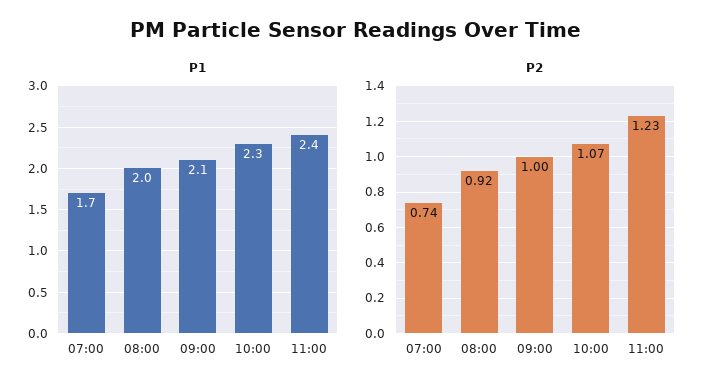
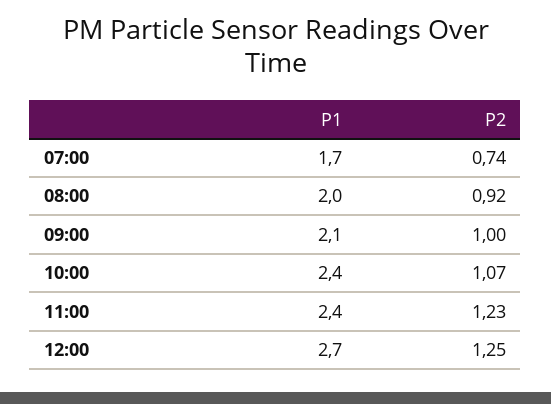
P1, 10:00: 2.3 -> 2.4
P1, 12:00: none -> 2.7
P2, 12:00: none -> 1.25

